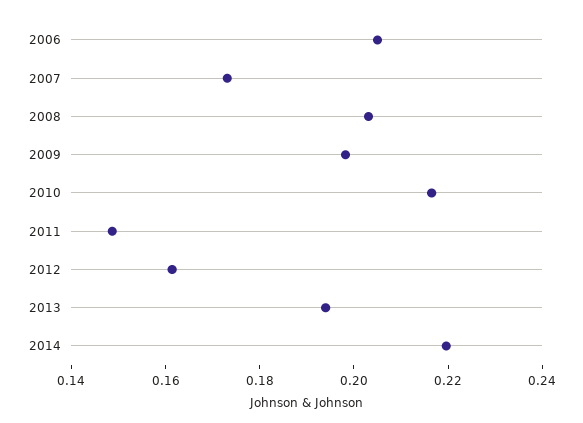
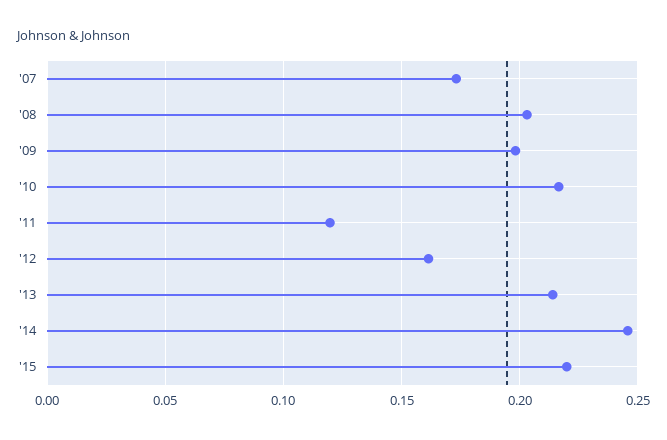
2006: 0.205 -> none
2011: 0.15 -> 0.12
2013: 0.195 -> 0.215
2014: 0.22 -> 0.245
'15: none -> 0.22

